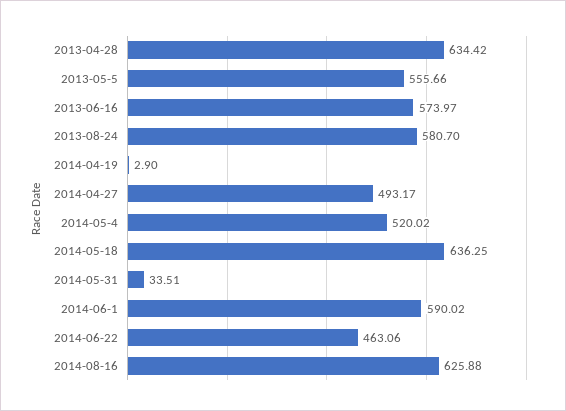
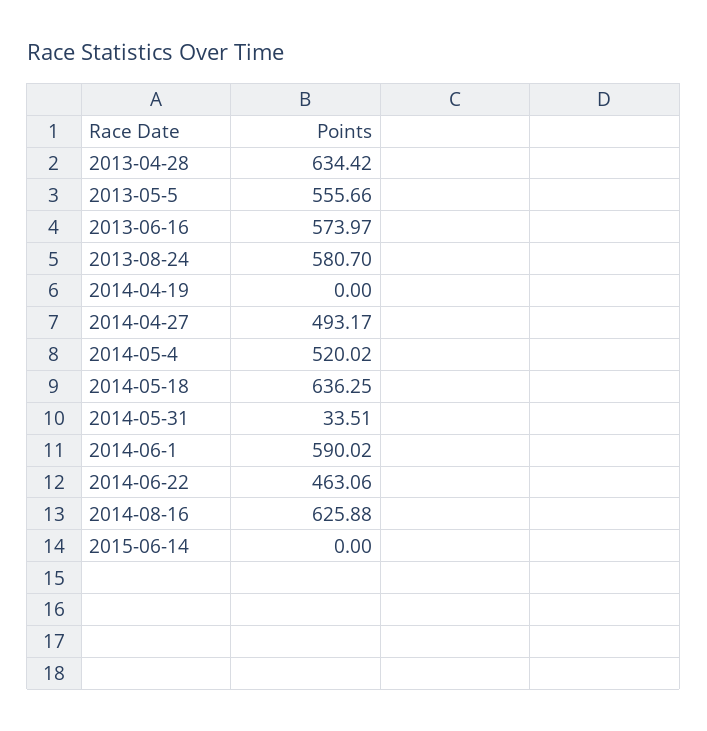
2014-04-19: 2.9 -> 0
2015-06-14: none -> 0

